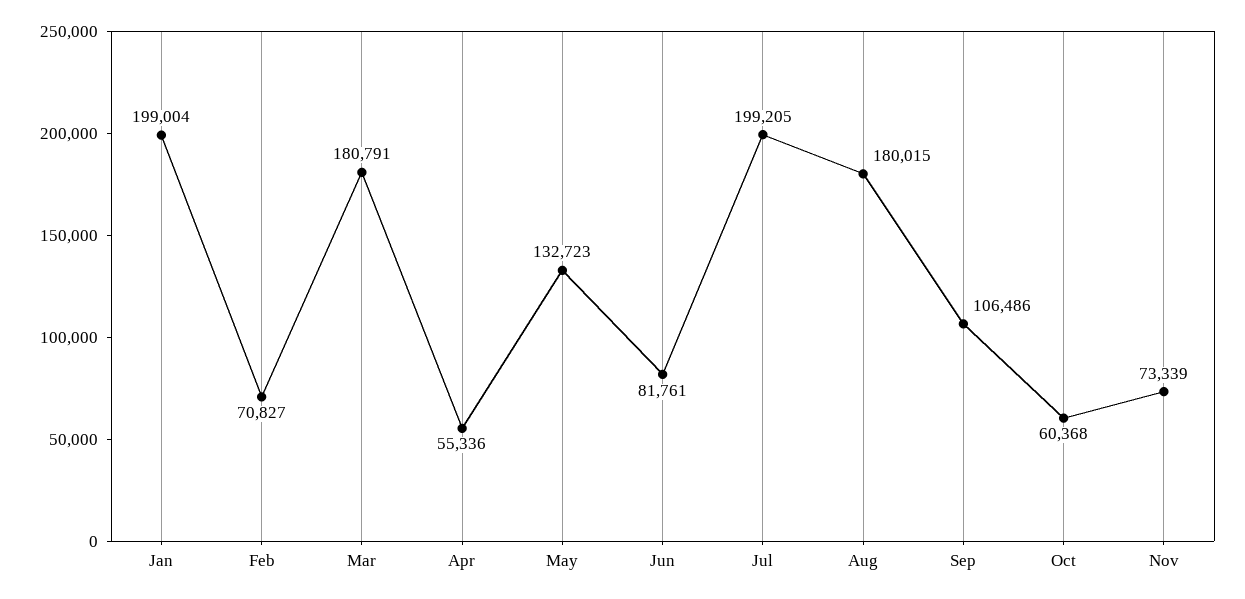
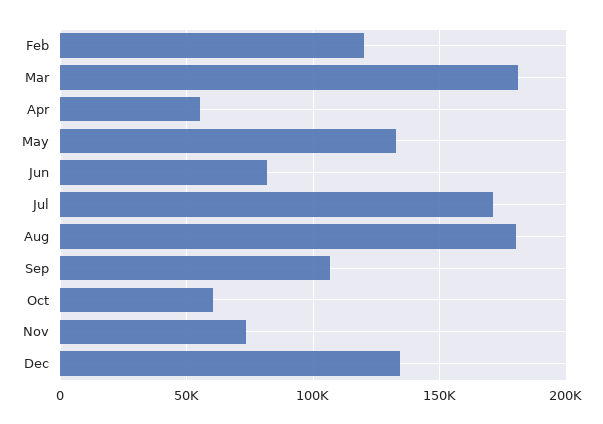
Jan: 199004 -> none
Feb: 70827 -> 120000
Jul: 199205 -> 170000
Dec: none -> 135000

